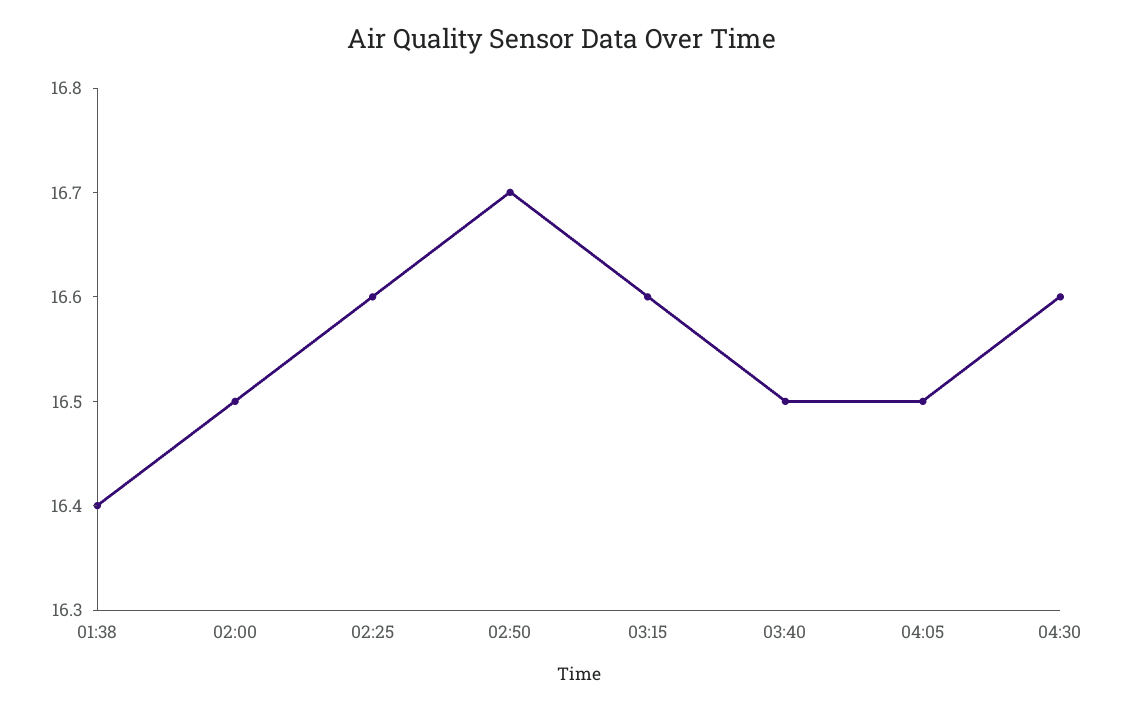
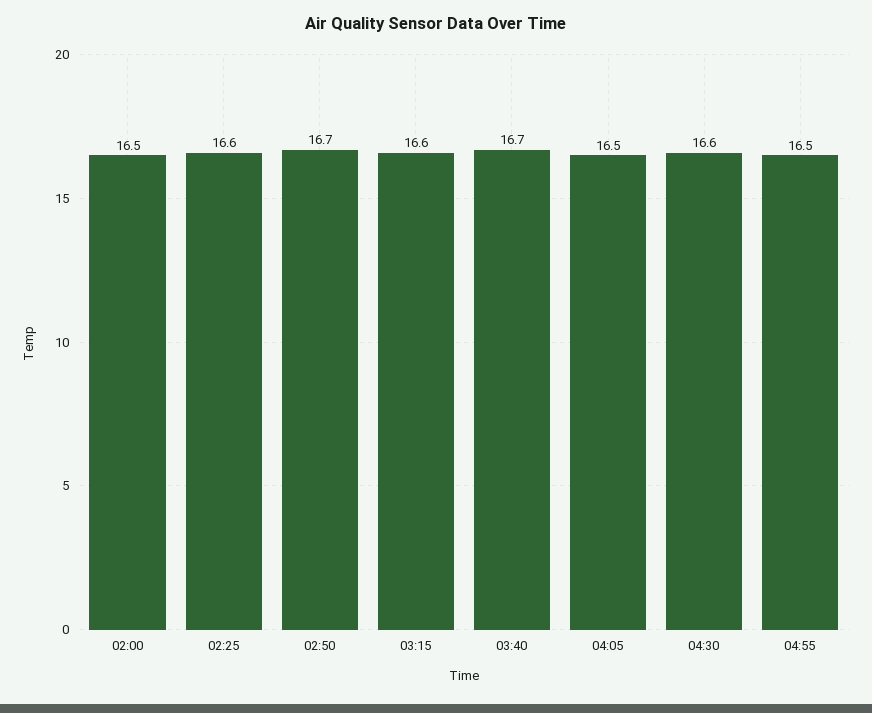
01:38: 16.4 -> none
03:40: 16.5 -> 16.7
04:55: none -> 16.5

